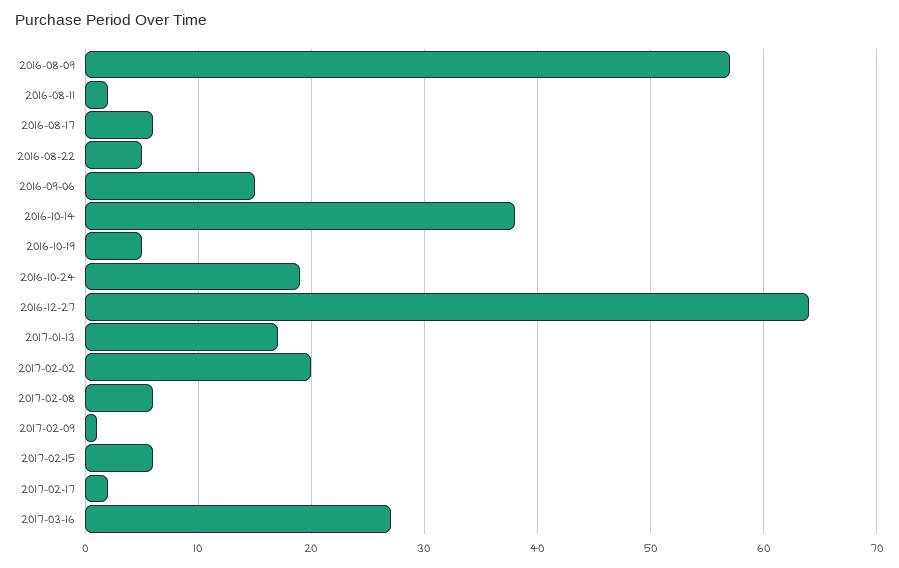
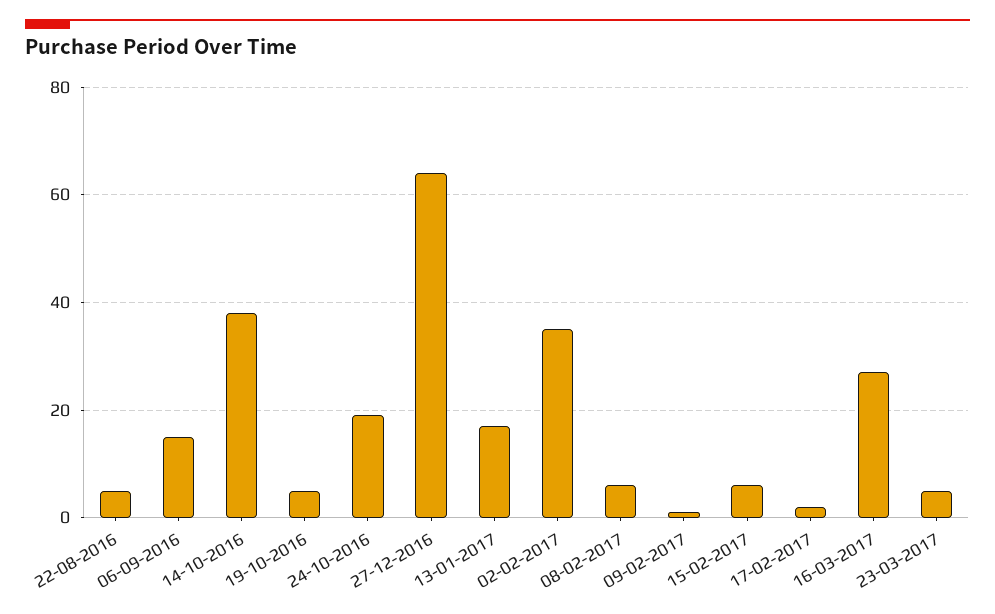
2016-08-09: 57 -> none
2016-08-11: 2 -> none
2016-08-17: 6 -> none
2017-02-02: 20 -> 35
23-03-2017: none -> 5

